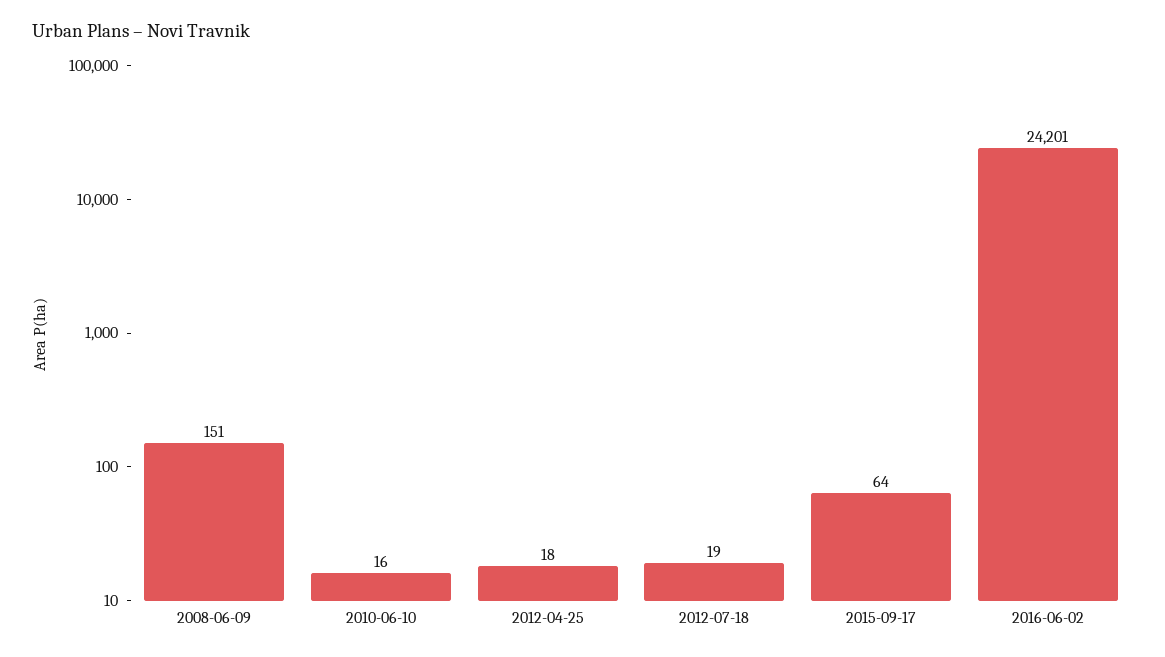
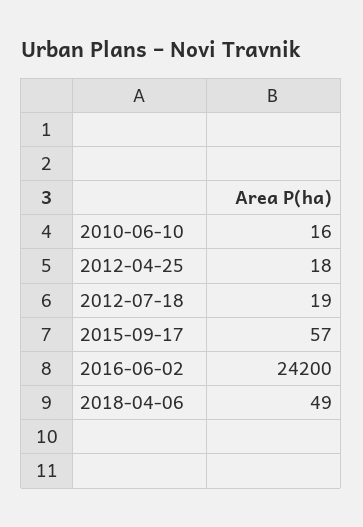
2008-06-09: 151 -> none
2015-09-17: 64 -> 57
2016-06-02: 24201 -> 24200
2018-04-06: none -> 49

